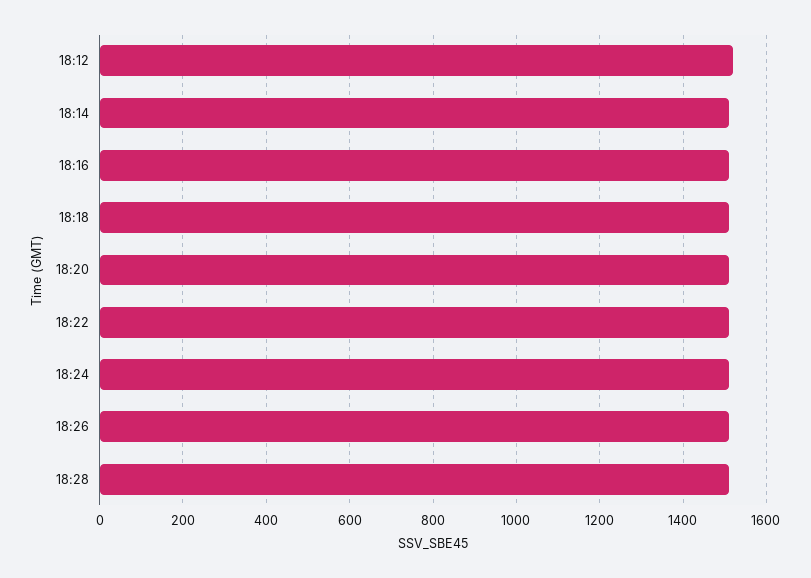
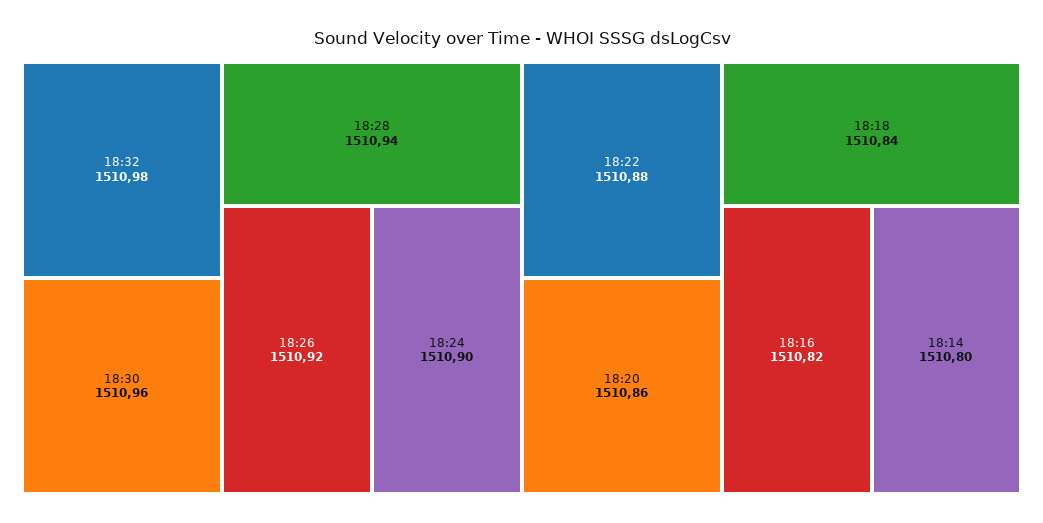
18:12: 1520 -> none
18:32: none -> 1510.98
18:30: none -> 1510.96

